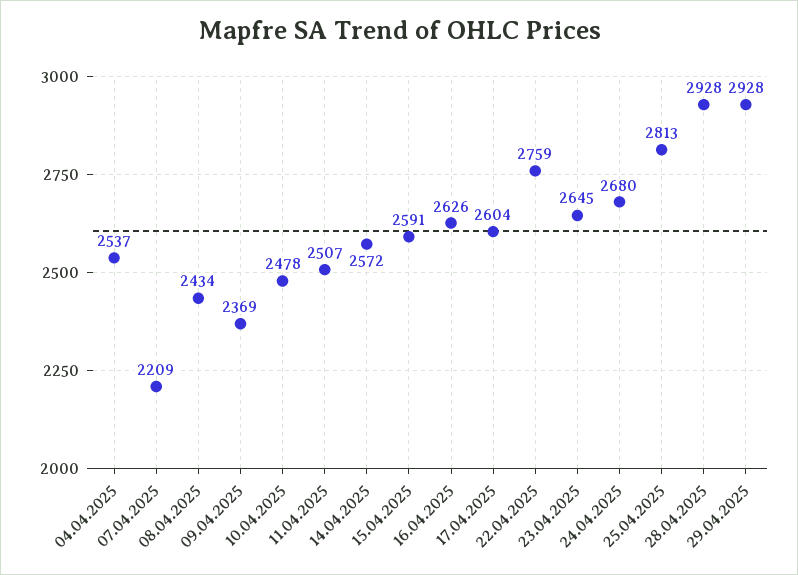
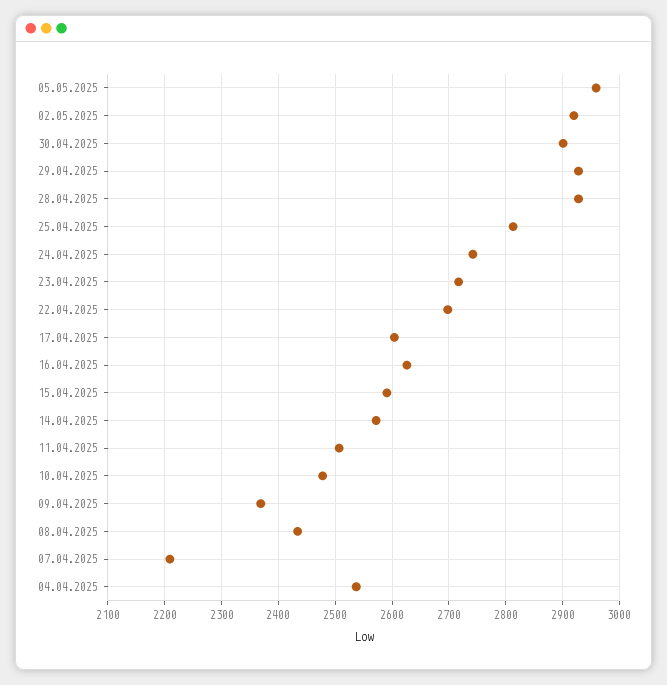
22.04.2025: 2759 -> 2700
23.04.2025: 2645 -> 2720
24.04.2025: 2680 -> 2740
05.05.2025: none -> 2960
02.05.2025: none -> 2920
30.04.2025: none -> 2900

